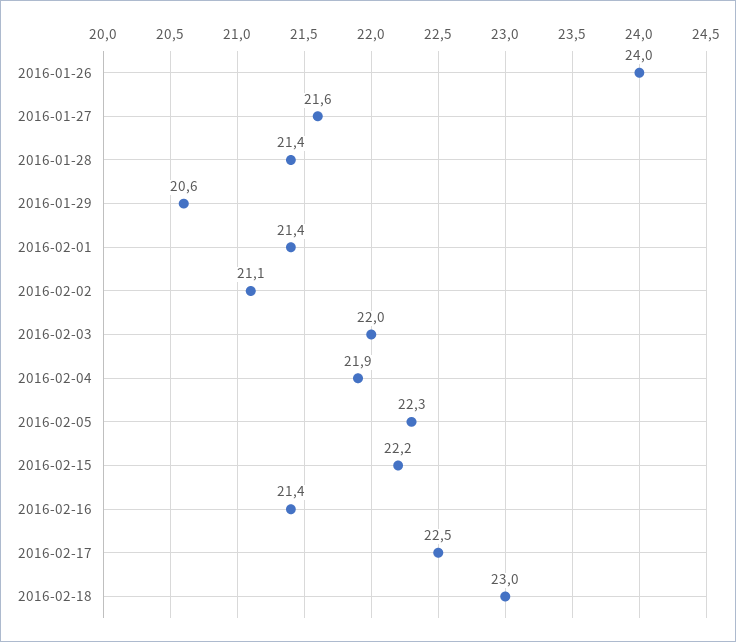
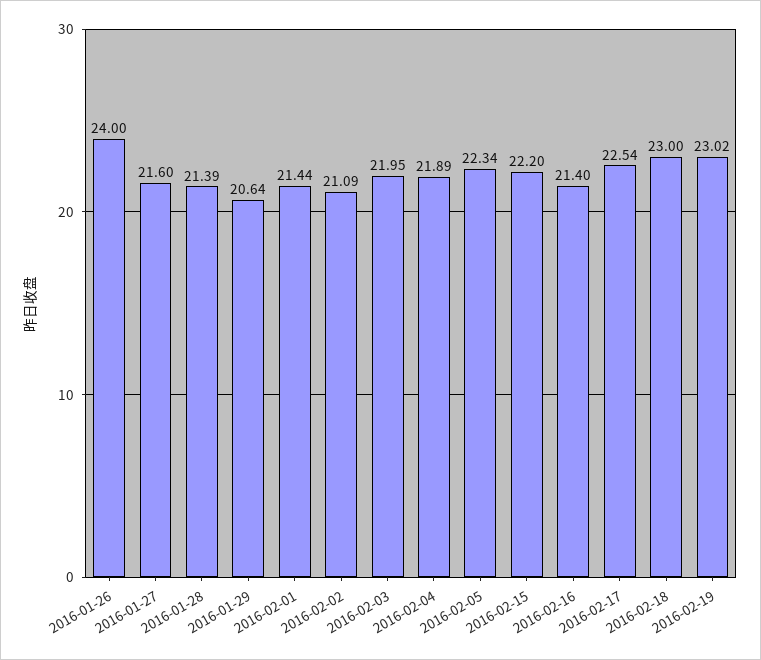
2016-02-19: none -> 23.02

